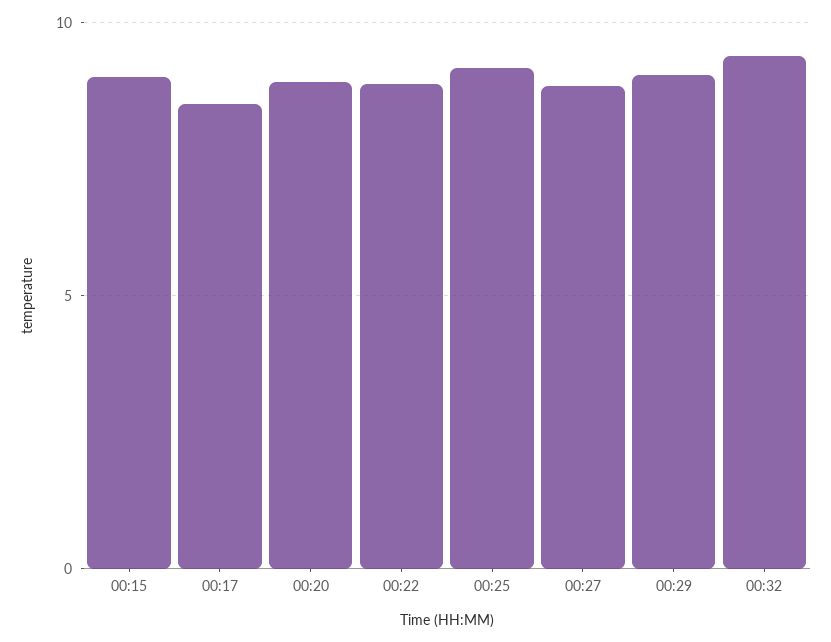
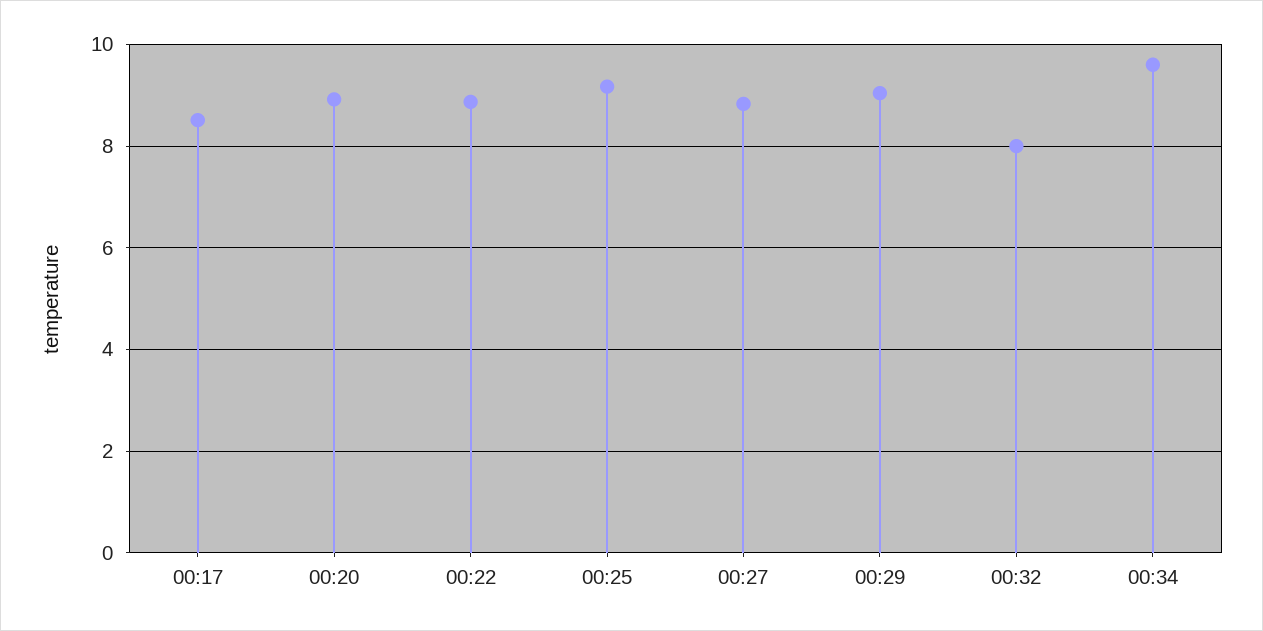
00:15: 9 -> none
00:32: 9.5 -> 8
00:34: none -> 9.6

